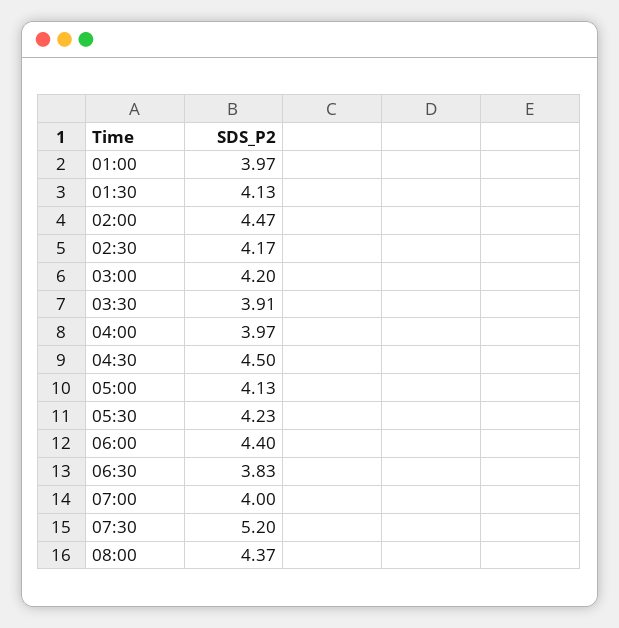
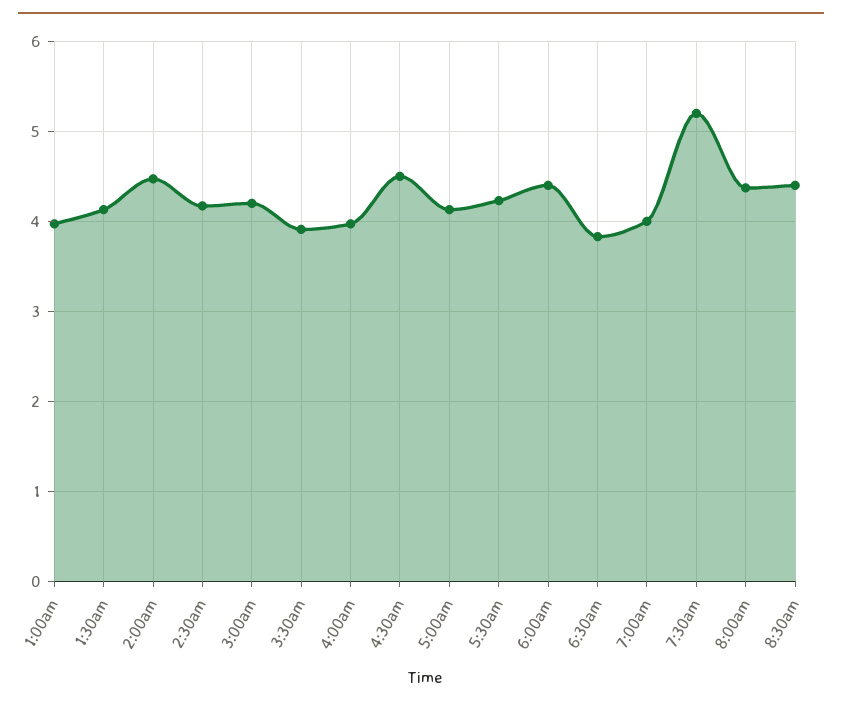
8:30am: none -> 4.4

